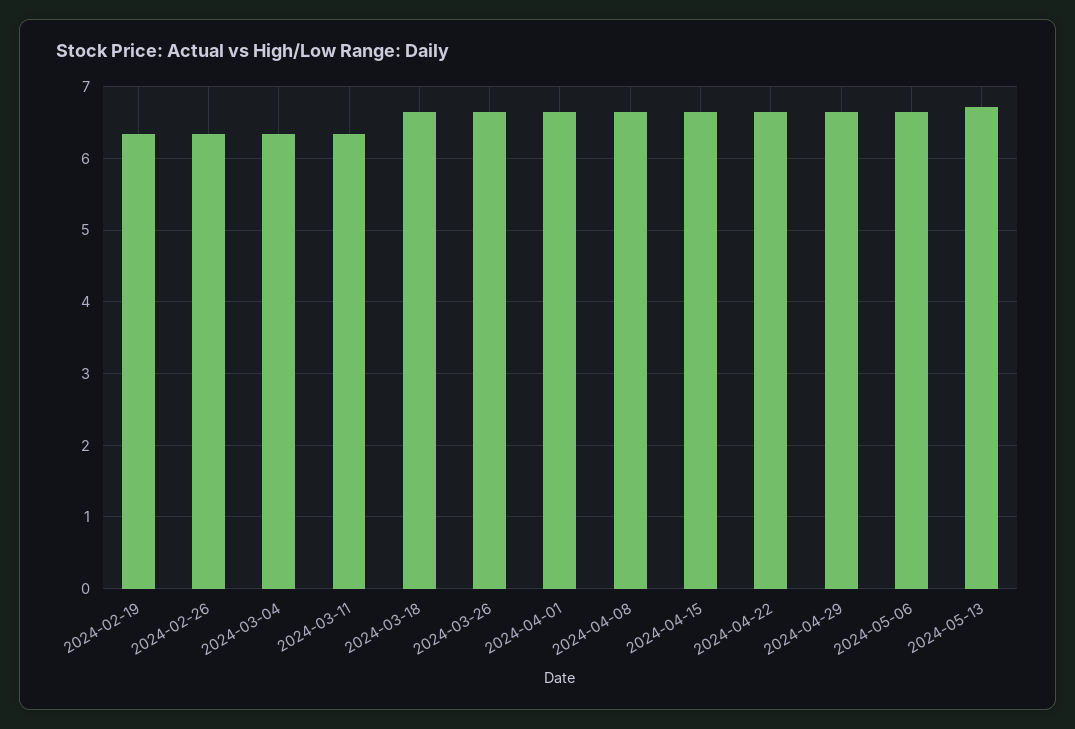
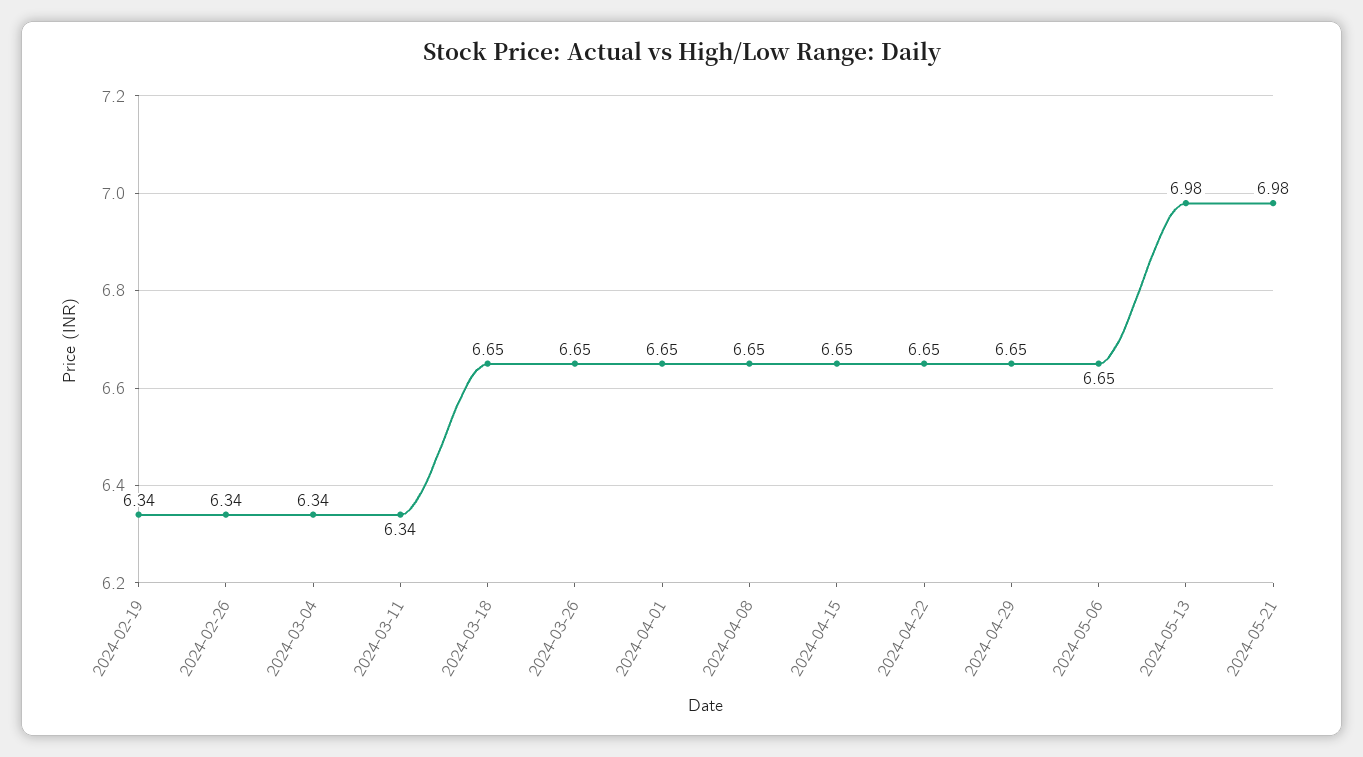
2024-05-13: 6.7 -> 6.98
2024-05-21: none -> 6.98

